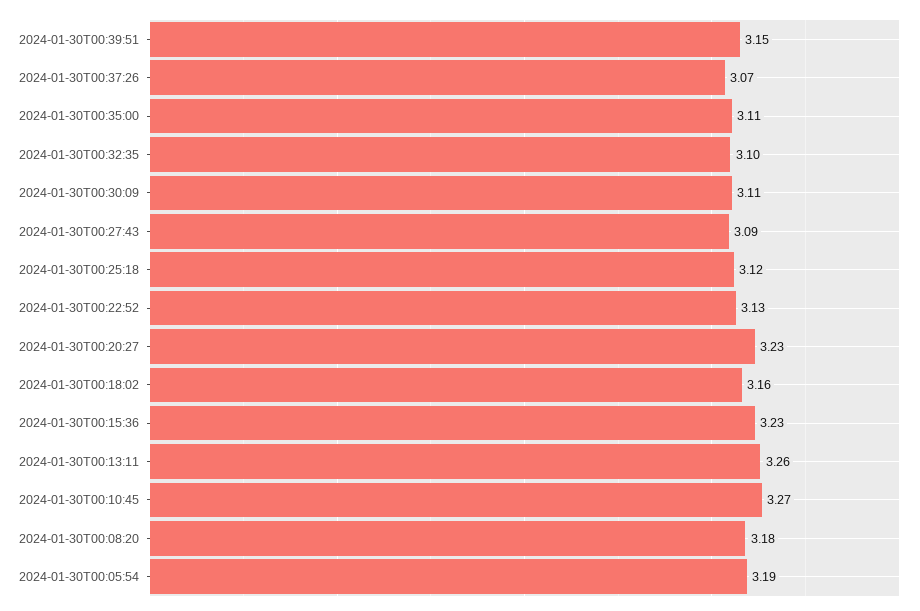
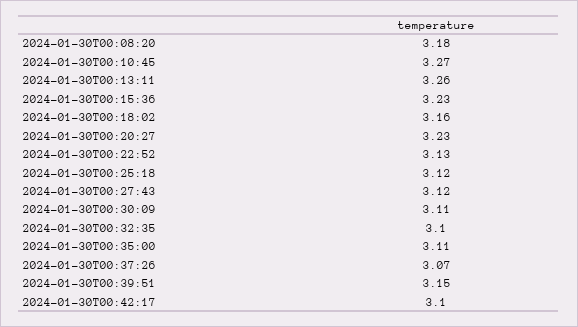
2024-01-30T00:27:43: 3.09 -> 3.12
2024-01-30T00:05:54: 3.19 -> none
2024-01-30T00:42:17: none -> 3.1

